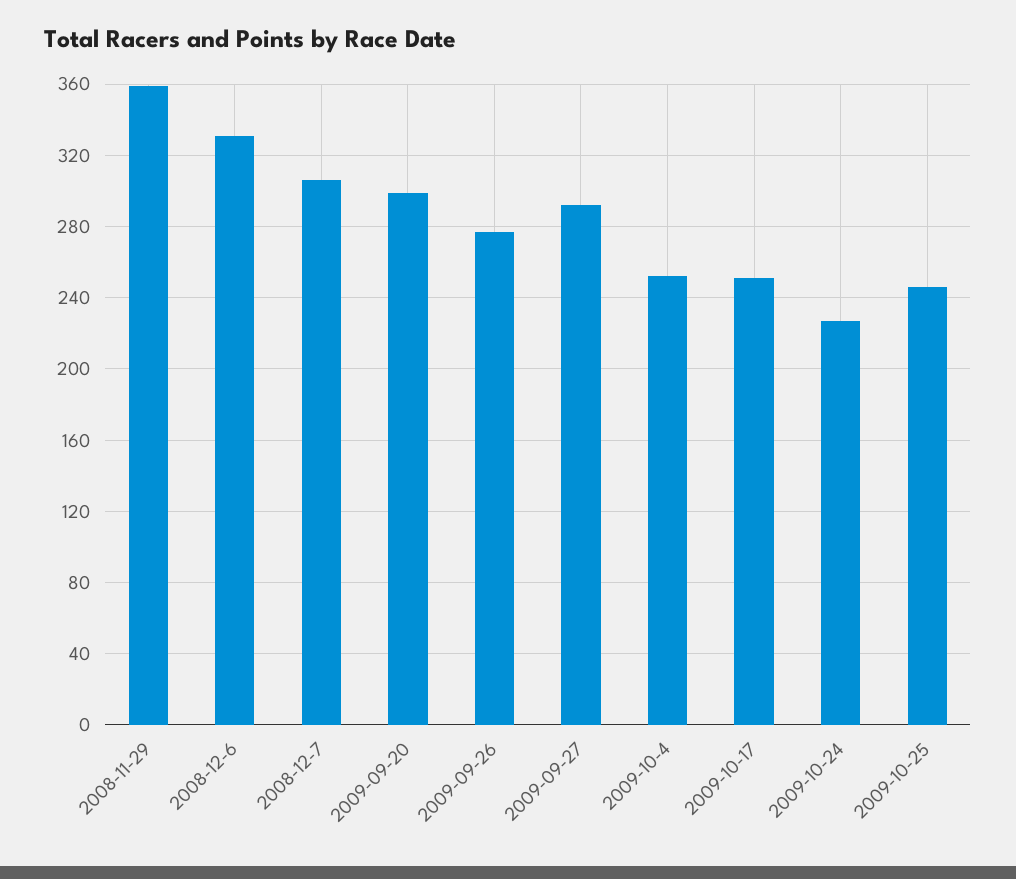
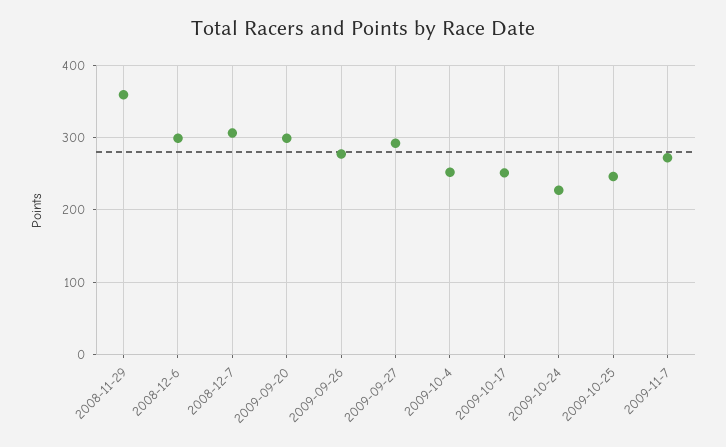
2008-12-6: 330 -> 300
2009-11-7: none -> 270

